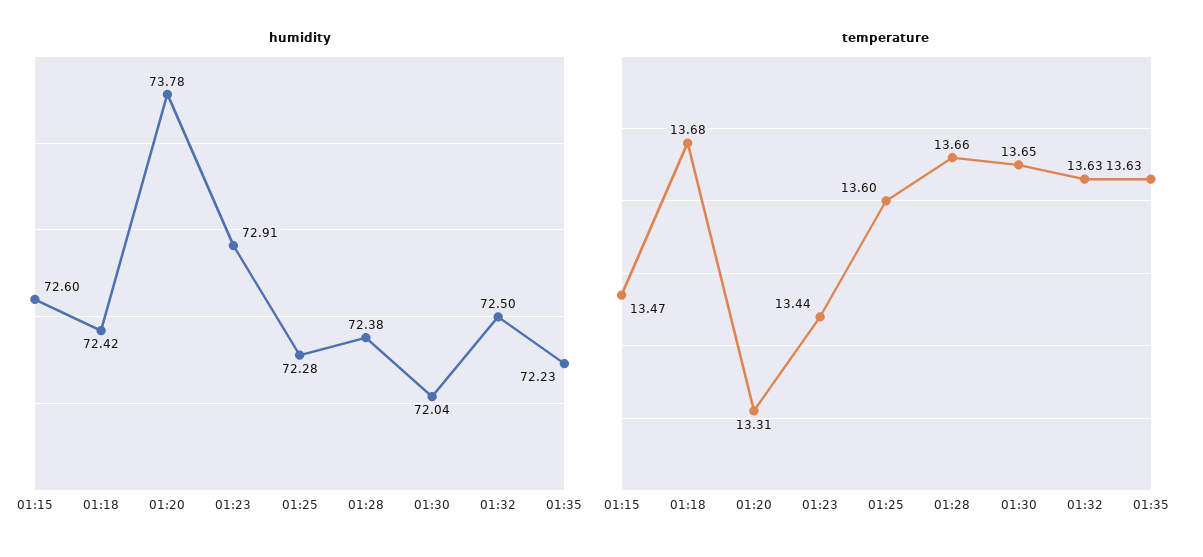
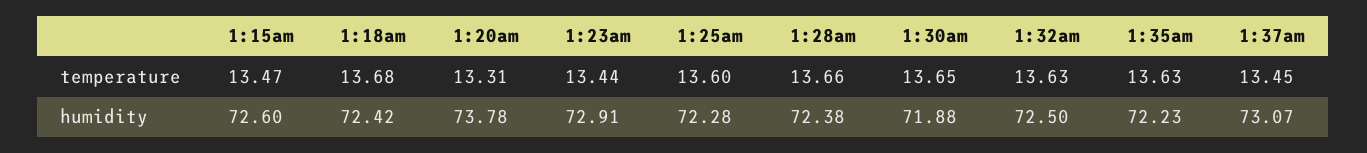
humidity, 01:30: 72.04 -> 71.88
temperature, 1:37am: none -> 13.45
humidity, 1:37am: none -> 73.07

